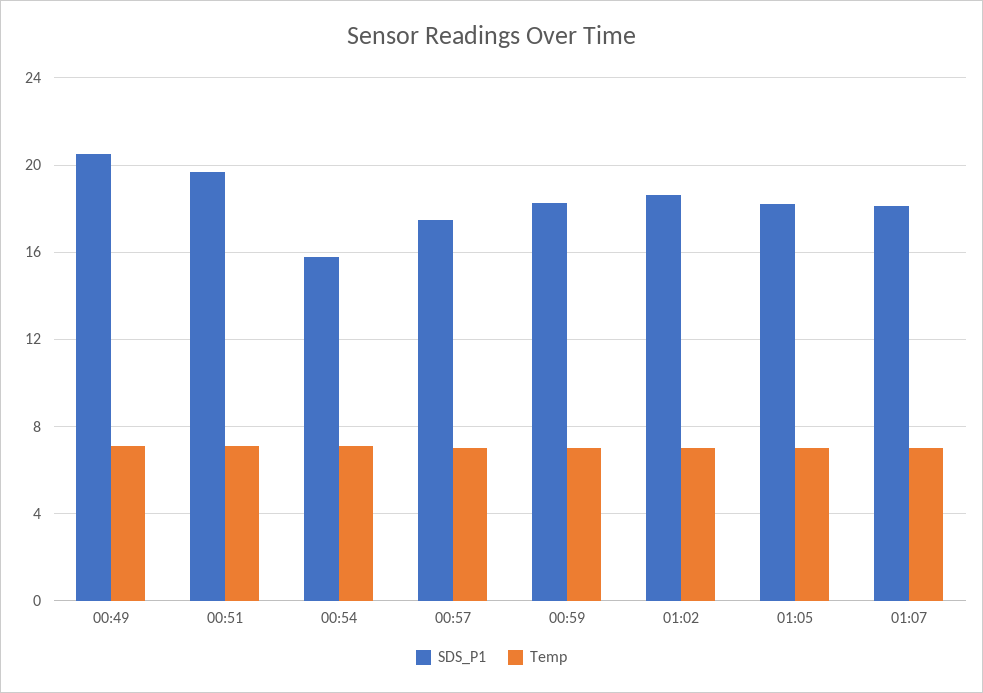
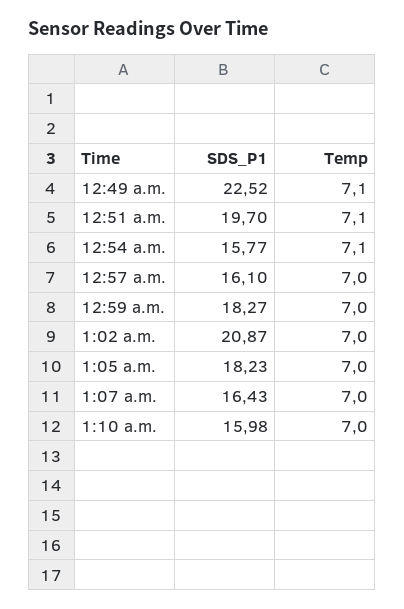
SDS_P1, 00:49: 20.5 -> 22.52
SDS_P1, 00:57: 17.5 -> 16.1
SDS_P1, 01:02: 18.5 -> 20.87
SDS_P1, 01:07: 18 -> 16.43
SDS_P1, 1:10 a.m.: none -> 15.98
Temp, 1:10 a.m.: none -> 7

